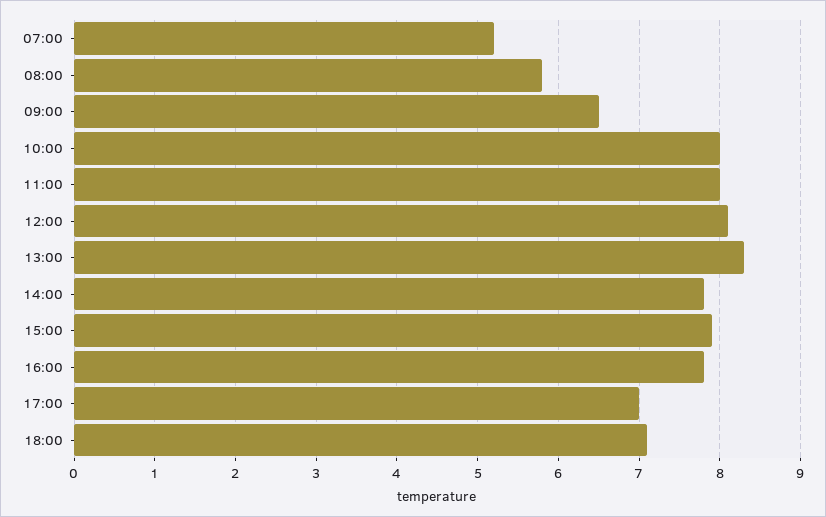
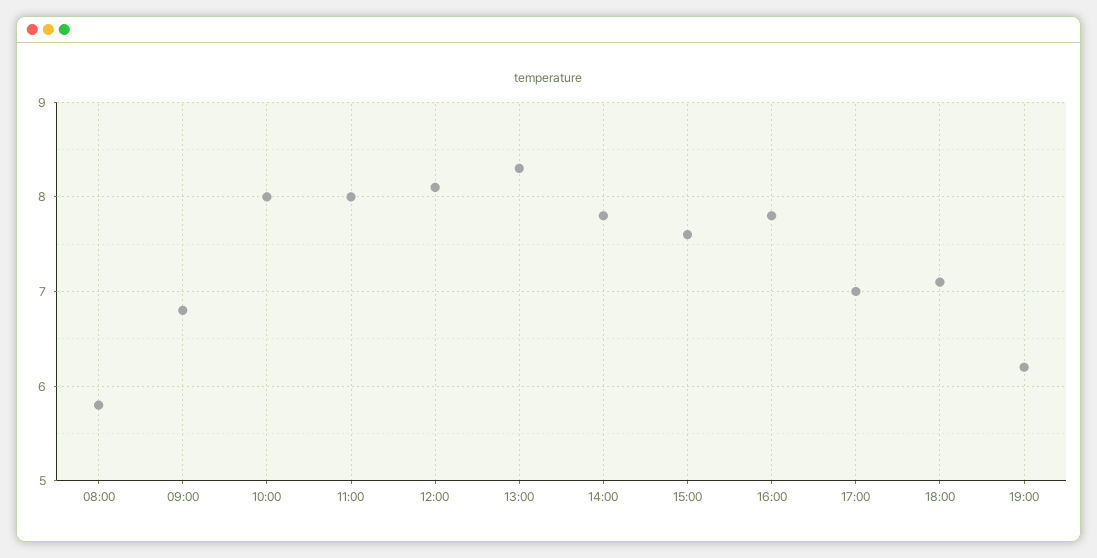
07:00: 5.2 -> none
09:00: 6.5 -> 6.8
15:00: 7.9 -> 7.6
19:00: none -> 6.2

